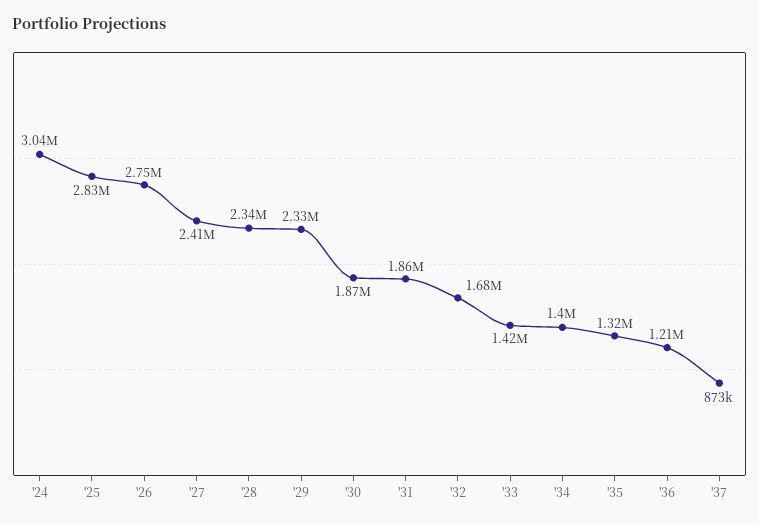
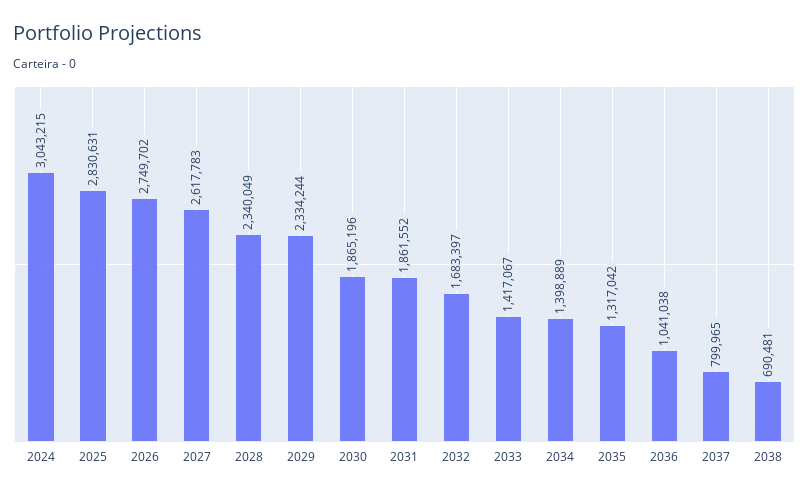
'27: 2410000 -> 2617783
'36: 1210000 -> 1041038
'37: 873000 -> 799965
2038: none -> 690481

